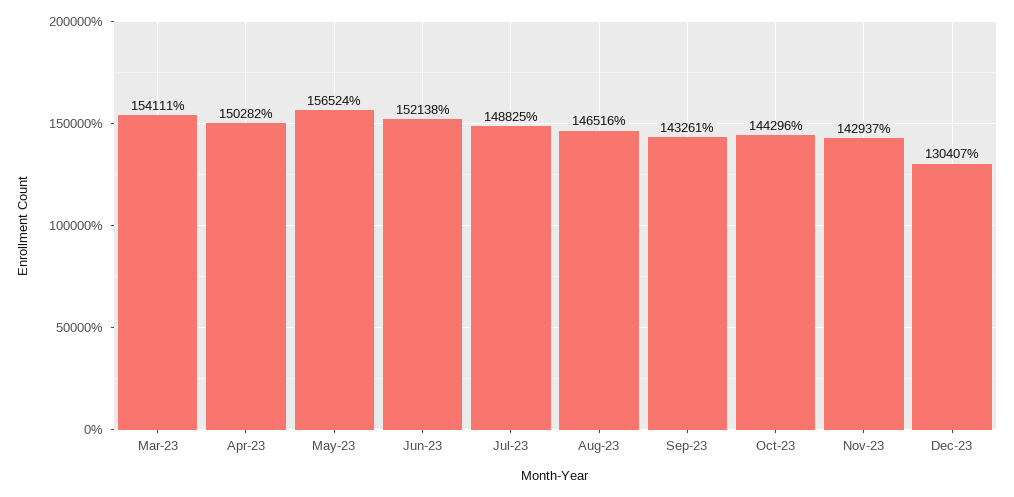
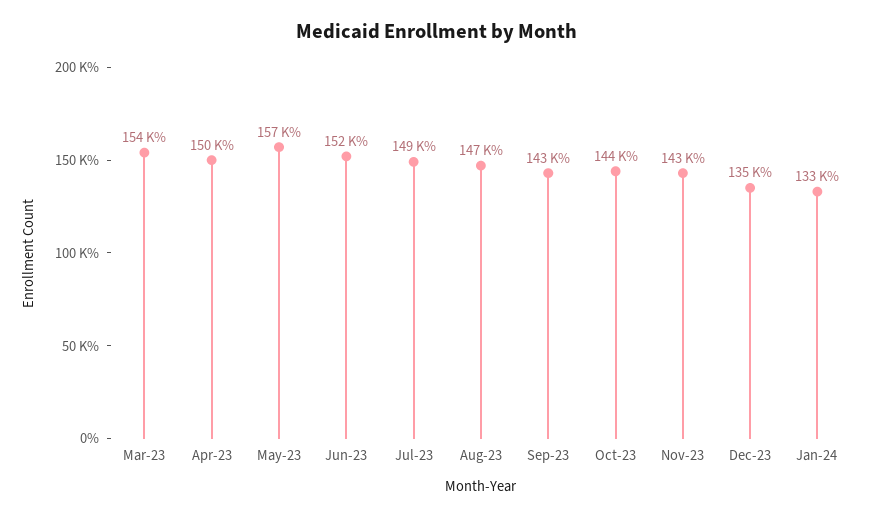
Dec-23: 130407 -> 135000
Jan-24: none -> 133000

